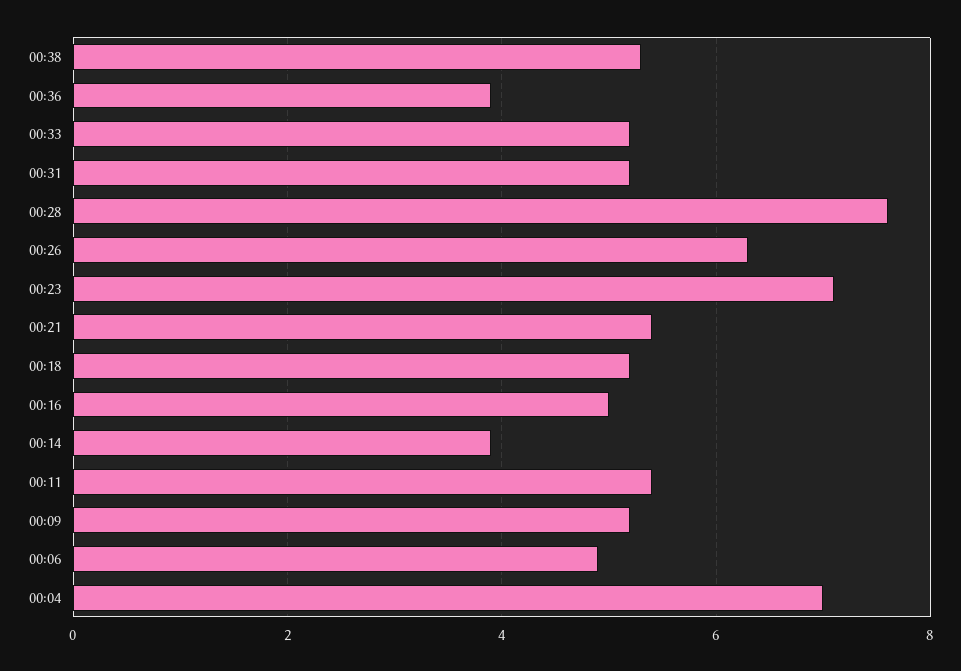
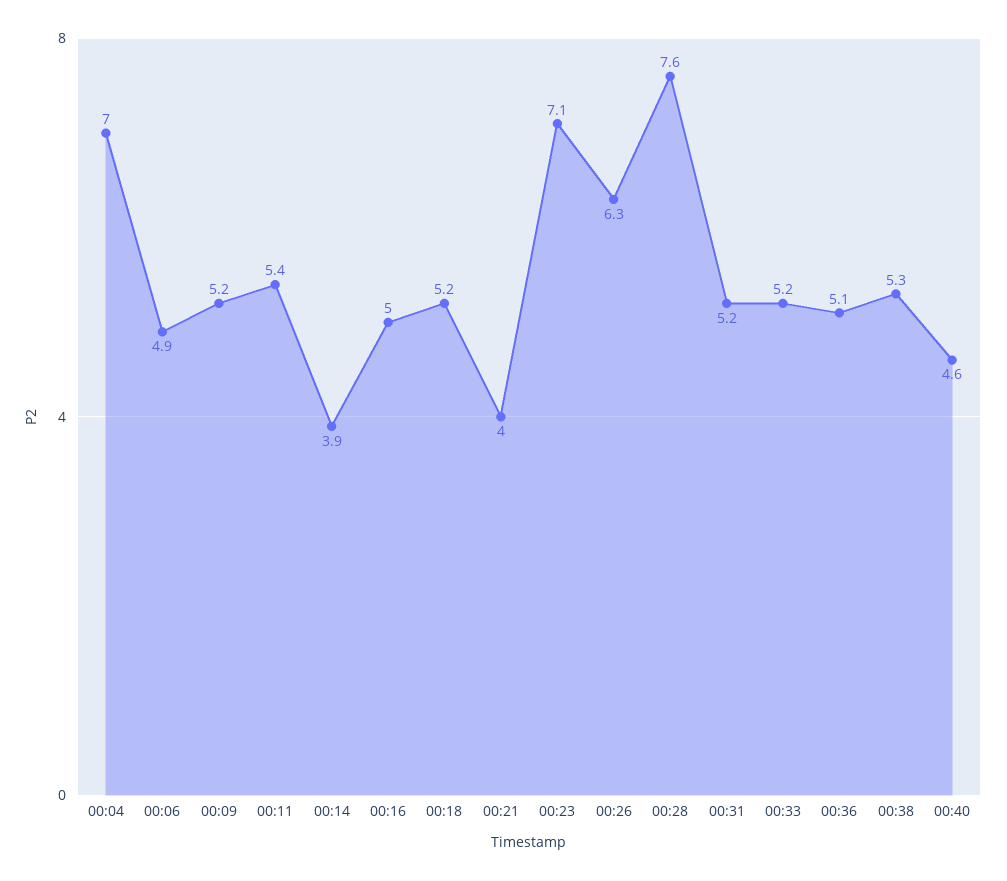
00:36: 4 -> 5.1
00:21: 5.5 -> 4
00:40: none -> 4.6

